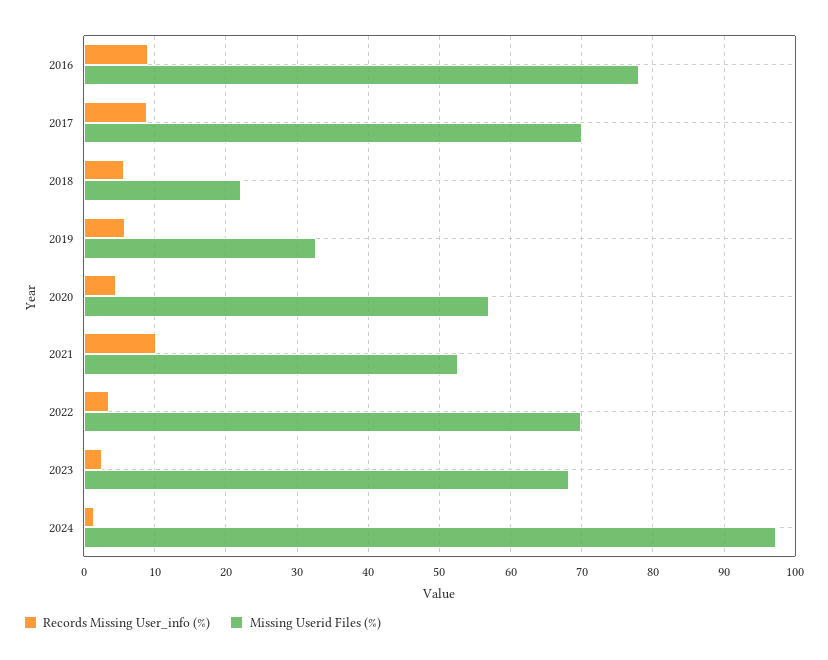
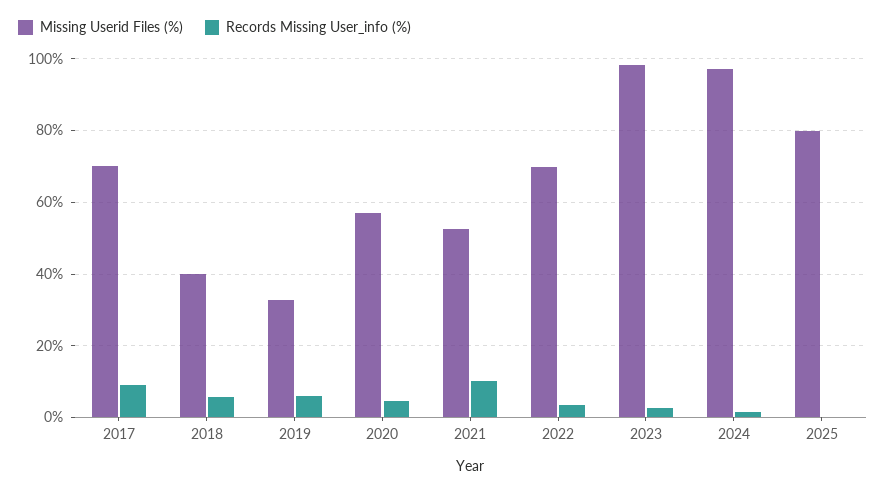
Records Missing User_info (%), 2016: 9 -> none
Missing Userid Files (%), 2016: 78 -> none
Missing Userid Files (%), 2018: 22 -> 40
Missing Userid Files (%), 2023: 68 -> 98
Missing Userid Files (%), 2025: none -> 80
Records Missing User_info (%), 2025: none -> 0

